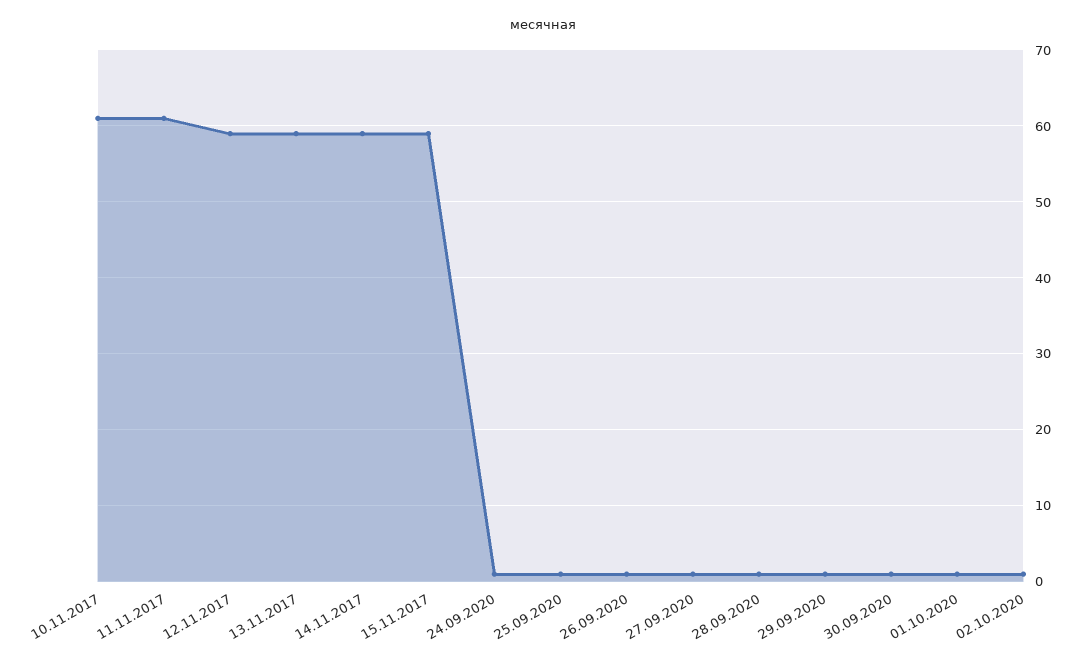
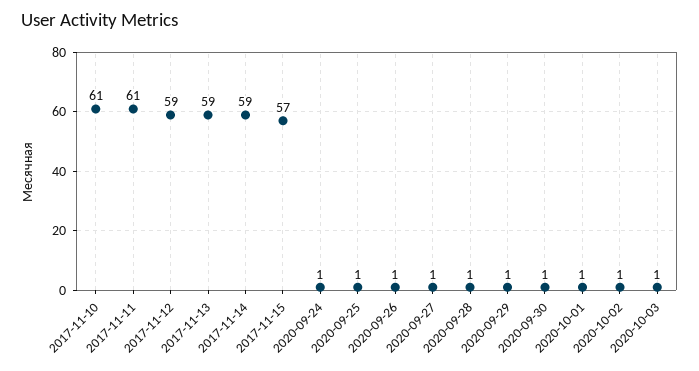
15.11.2017: 59 -> 57
2020-10-03: none -> 1

